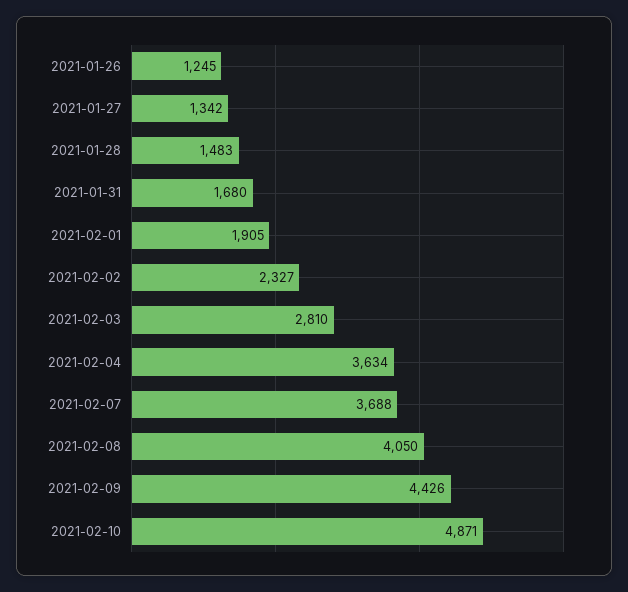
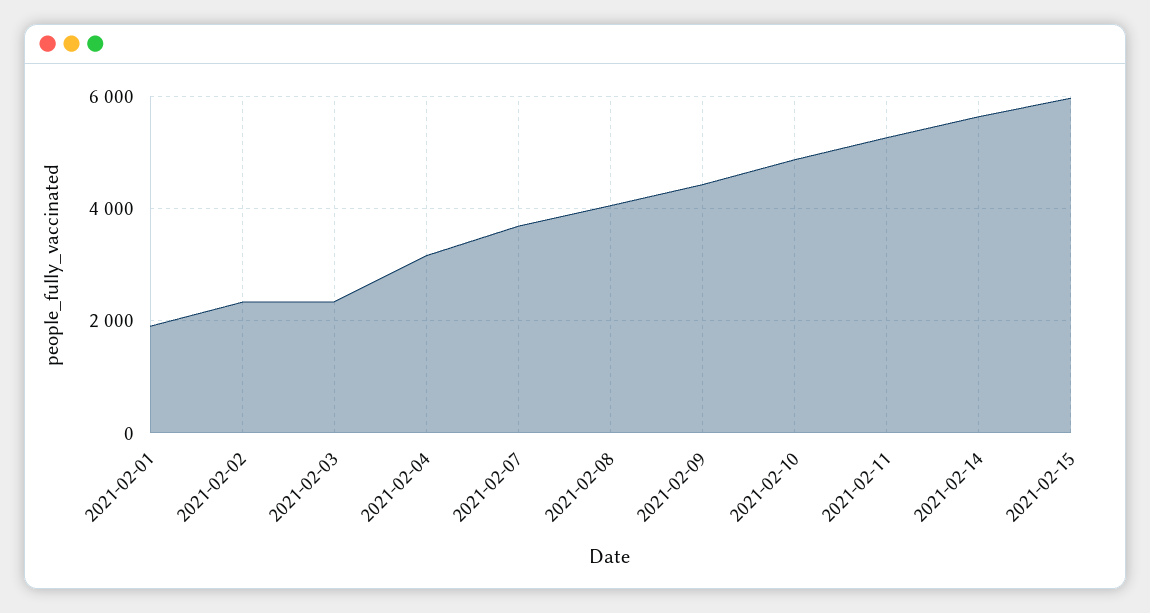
2021-01-26: 1245 -> none
2021-01-27: 1342 -> none
2021-01-28: 1483 -> none
2021-01-31: 1680 -> none
2021-02-03: 2810 -> 2400
2021-02-04: 3634 -> 3200
2021-02-11: none -> 5200
2021-02-14: none -> 5600
2021-02-15: none -> 6000

